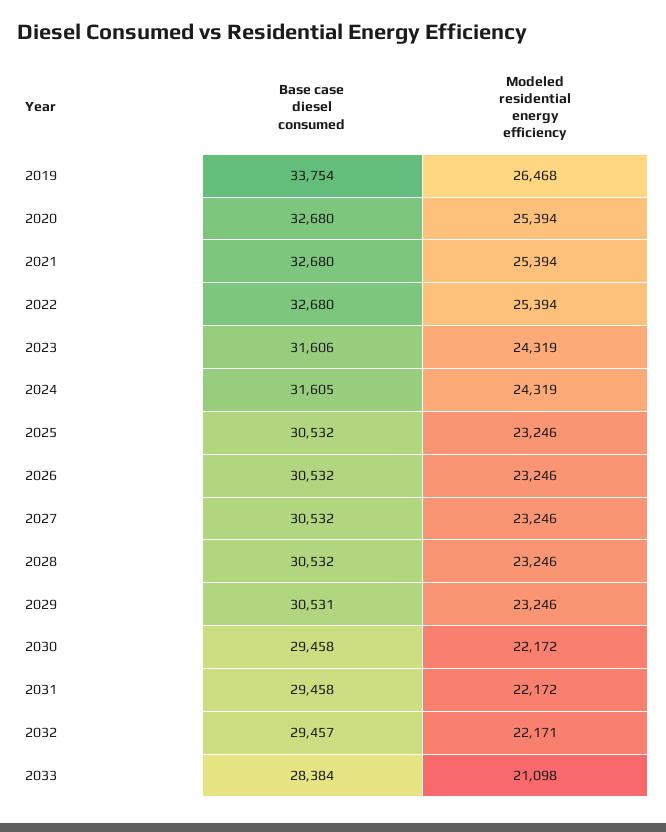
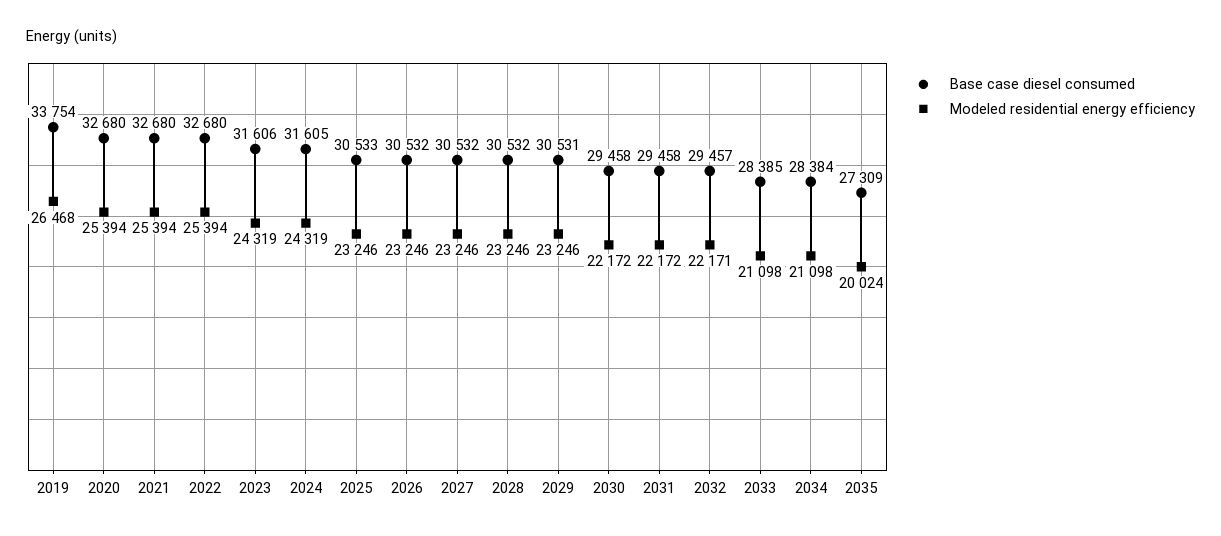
Base case diesel consumed, 2025: 30532 -> 30533
Base case diesel consumed, 2033: 28384 -> 28385
Base case diesel consumed, 2034: none -> 28384
Modeled residential energy efficiency, 2034: none -> 21098
Base case diesel consumed, 2035: none -> 27309
Modeled residential energy efficiency, 2035: none -> 20024

